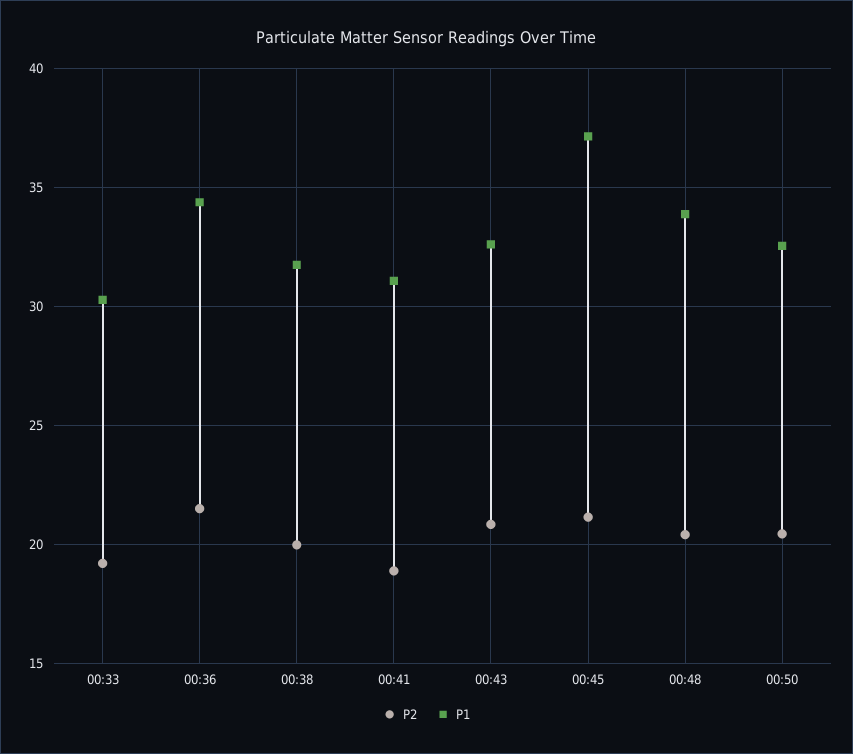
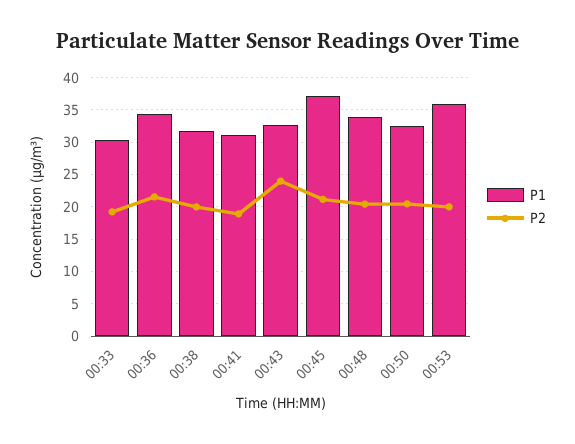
P2, 00:43: 21 -> 24
P1, 00:53: none -> 36
P2, 00:53: none -> 20

